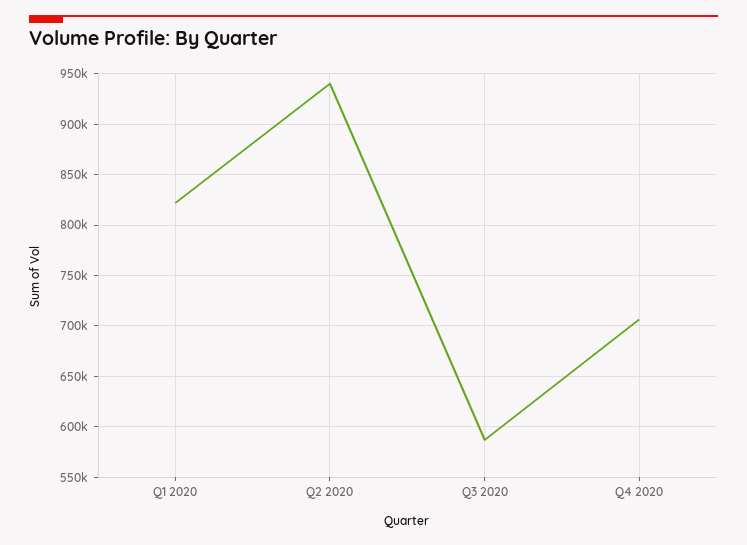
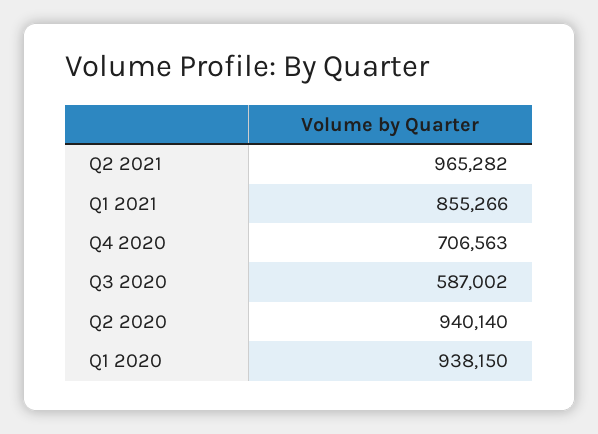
Q1 2020: 820000 -> 938150
Q2 2021: none -> 965282
Q1 2021: none -> 855266

